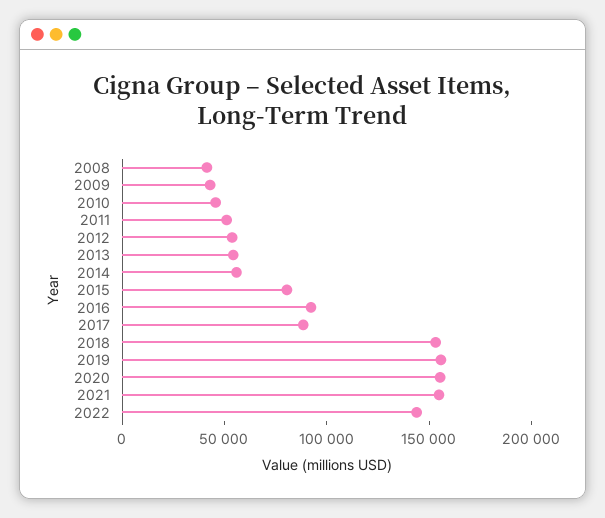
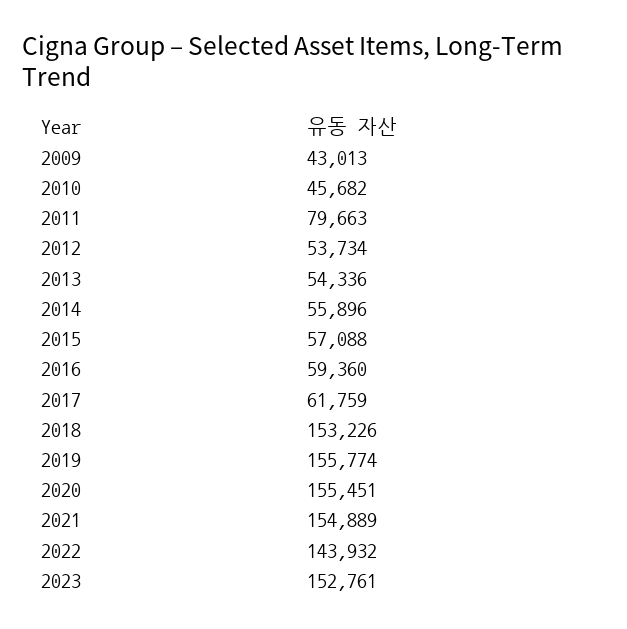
2008: 40000 -> none
2011: 50000 -> 79663
2015: 80000 -> 57088
2016: 90000 -> 59360
2017: 90000 -> 61759
2023: none -> 152761

